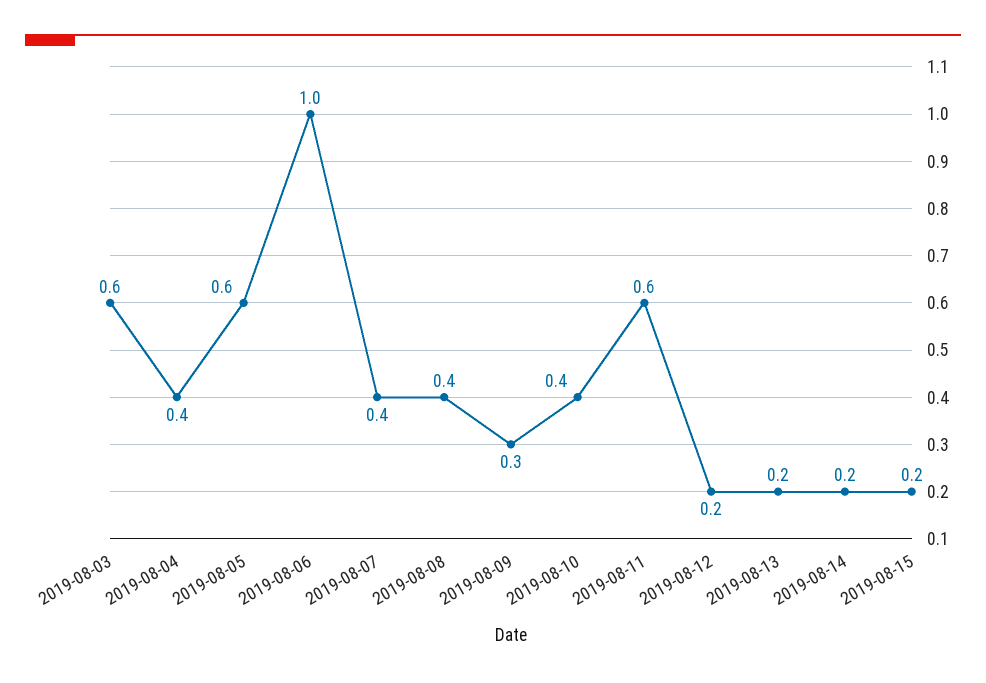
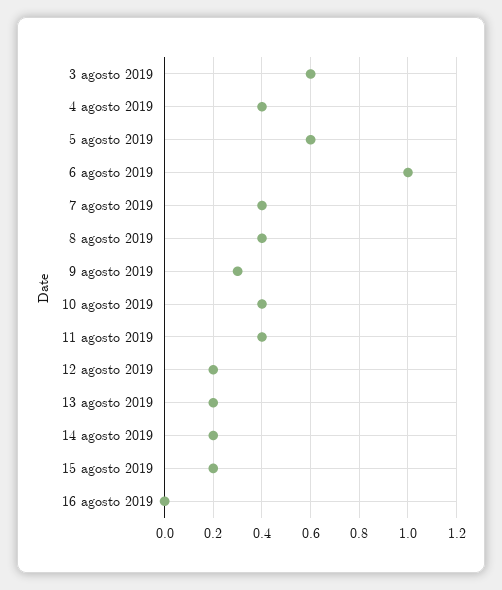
2019-08-11: 0.6 -> 0.4
16 agosto 2019: none -> 0

